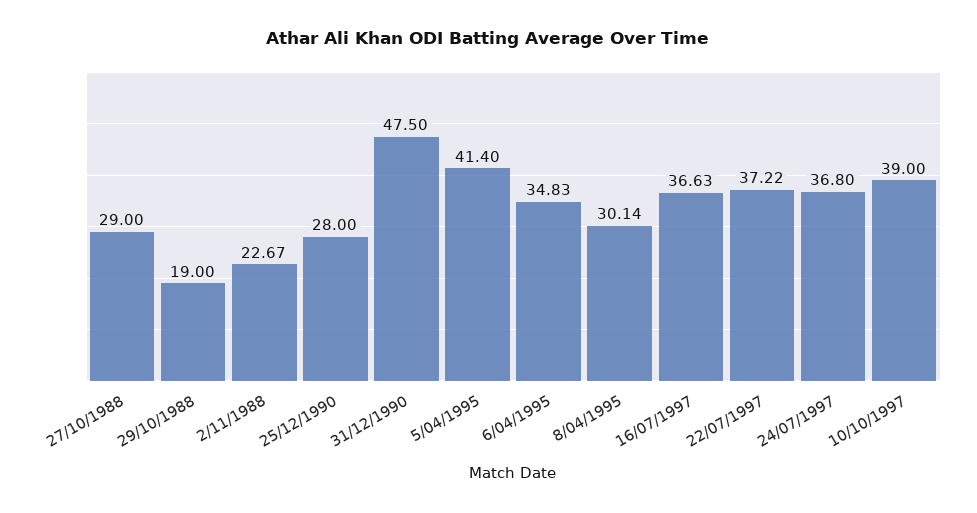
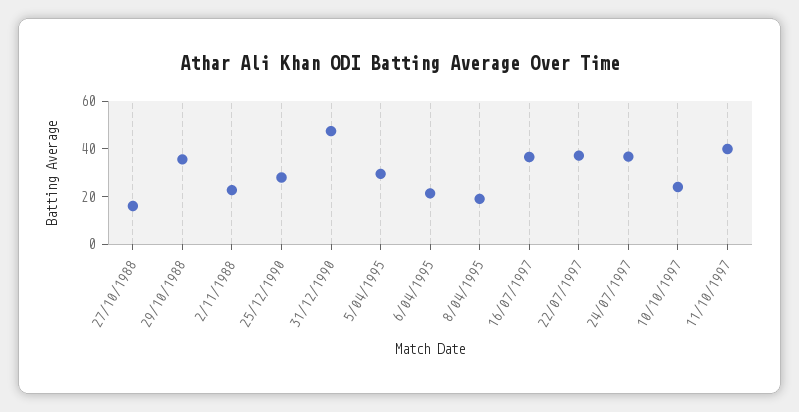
27/10/1988: 29 -> 15
29/10/1988: 19 -> 35
5/04/1995: 41.4 -> 30
6/04/1995: 34.83 -> 20
8/04/1995: 30.14 -> 20
10/10/1997: 39 -> 25
11/10/1997: none -> 40

